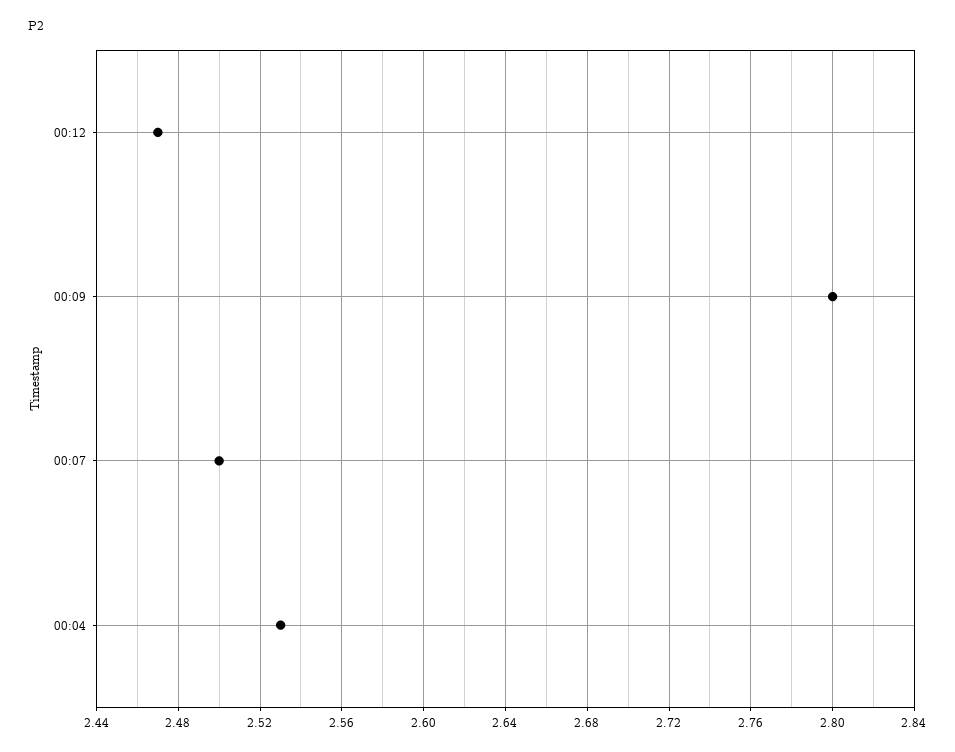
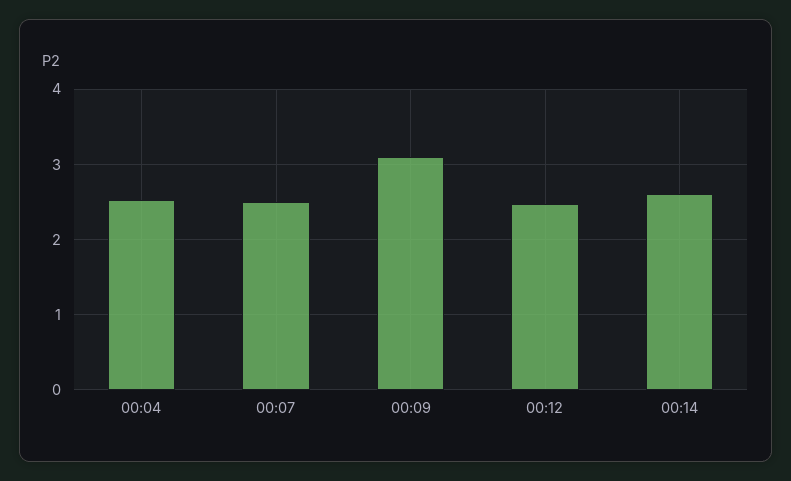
00:09: 2.8 -> 3.1
00:14: none -> 2.6

